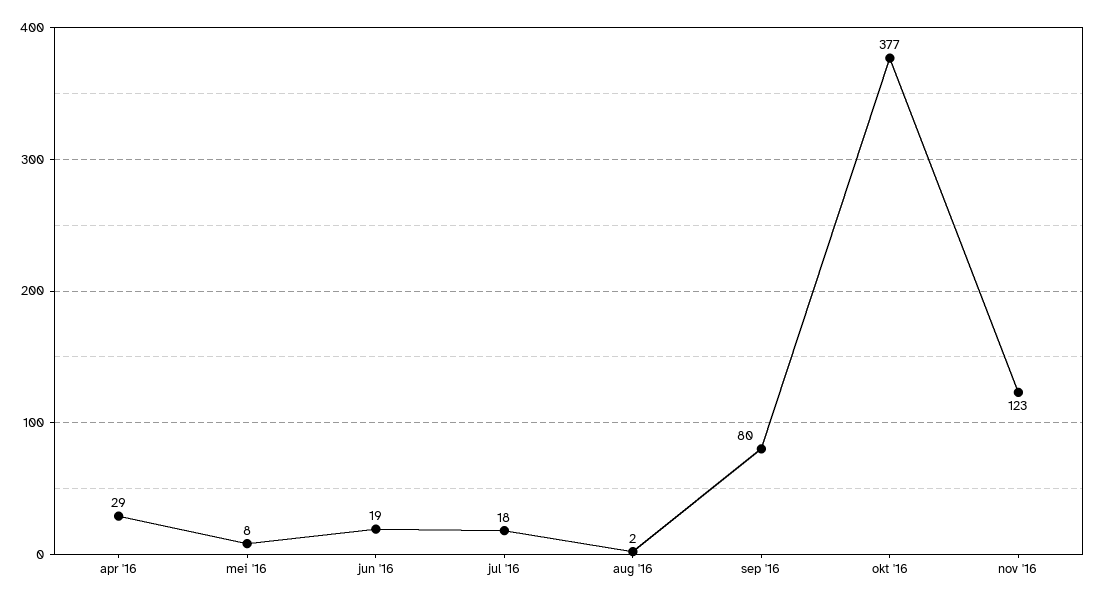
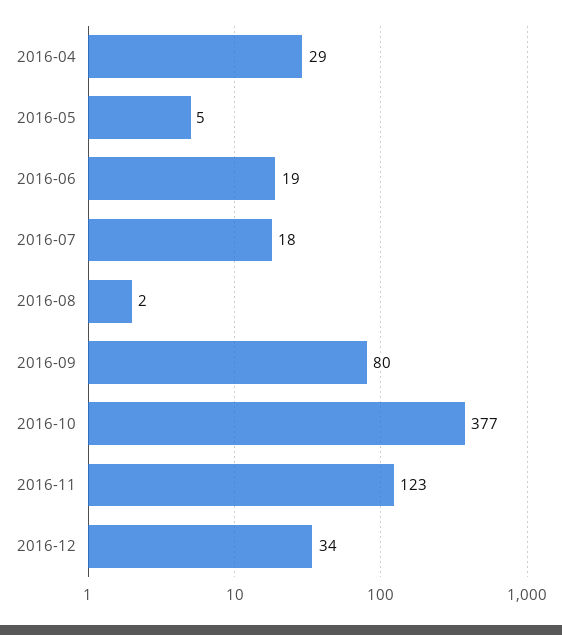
mei '16: 8 -> 5
2016-12: none -> 34

